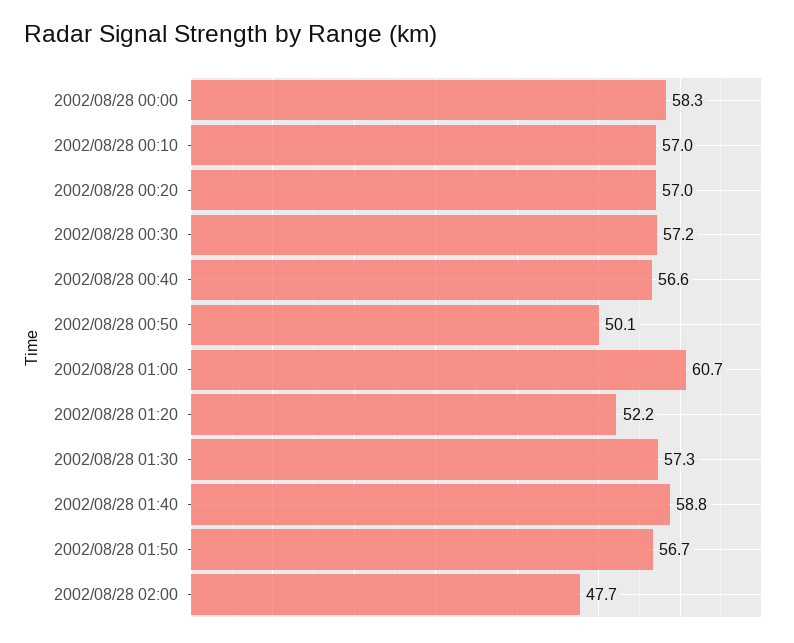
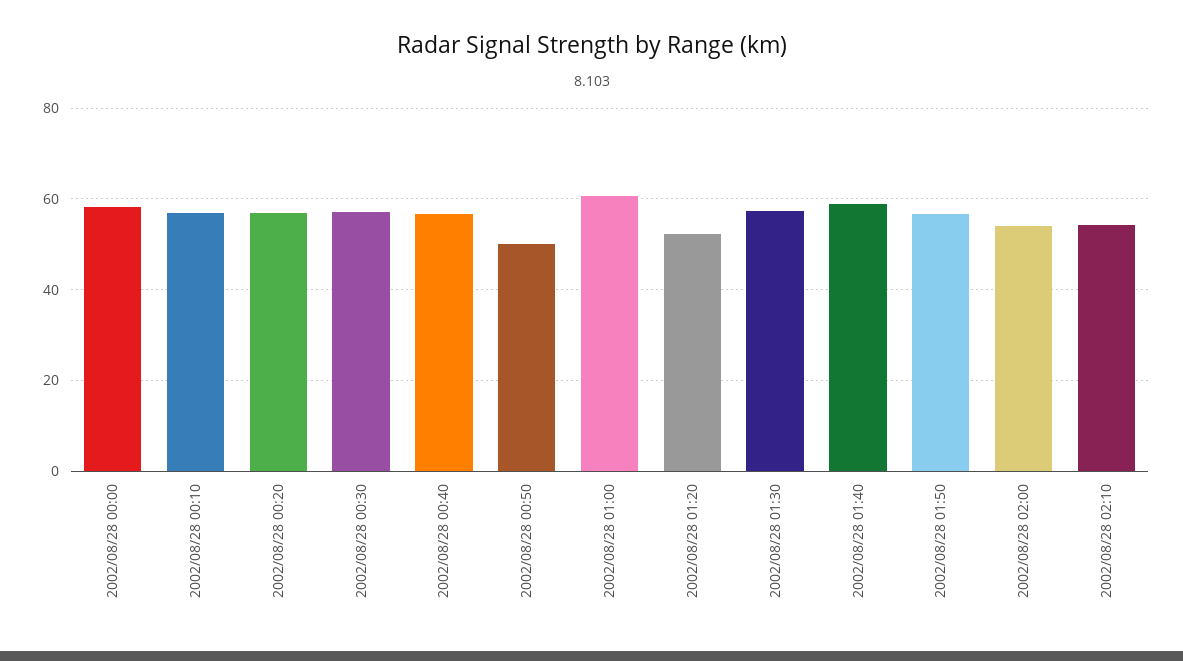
2002/08/28 02:00: 47.7 -> 54
2002/08/28 02:10: none -> 54

